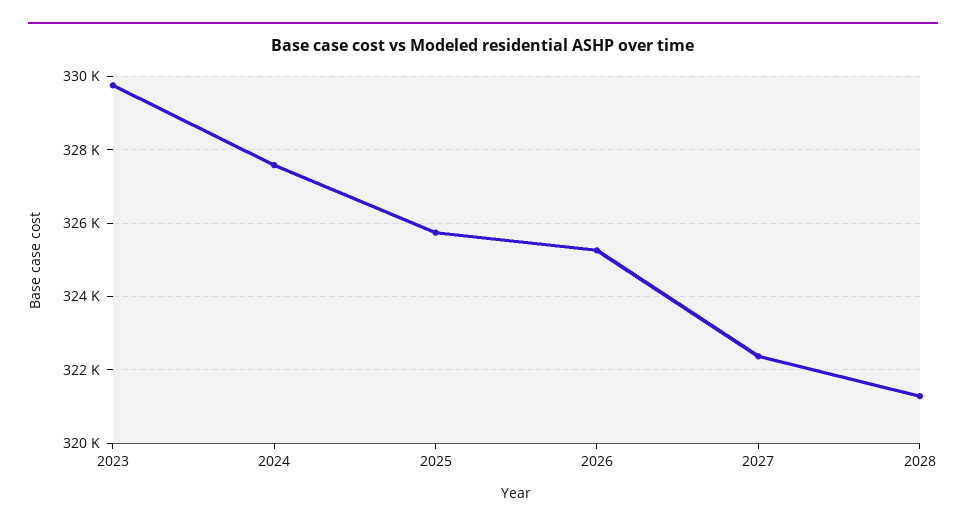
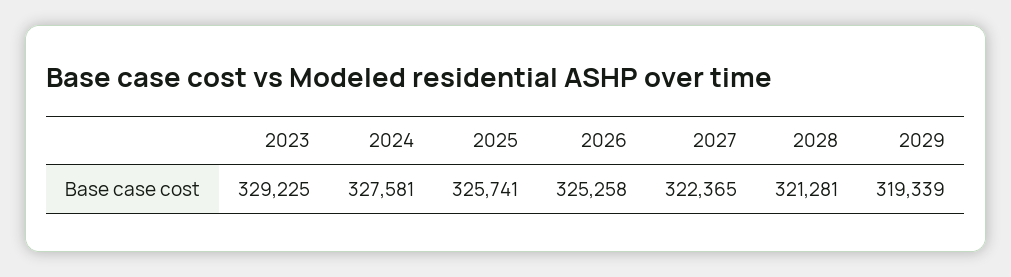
2023: 329800 -> 329225
2029: none -> 319339

